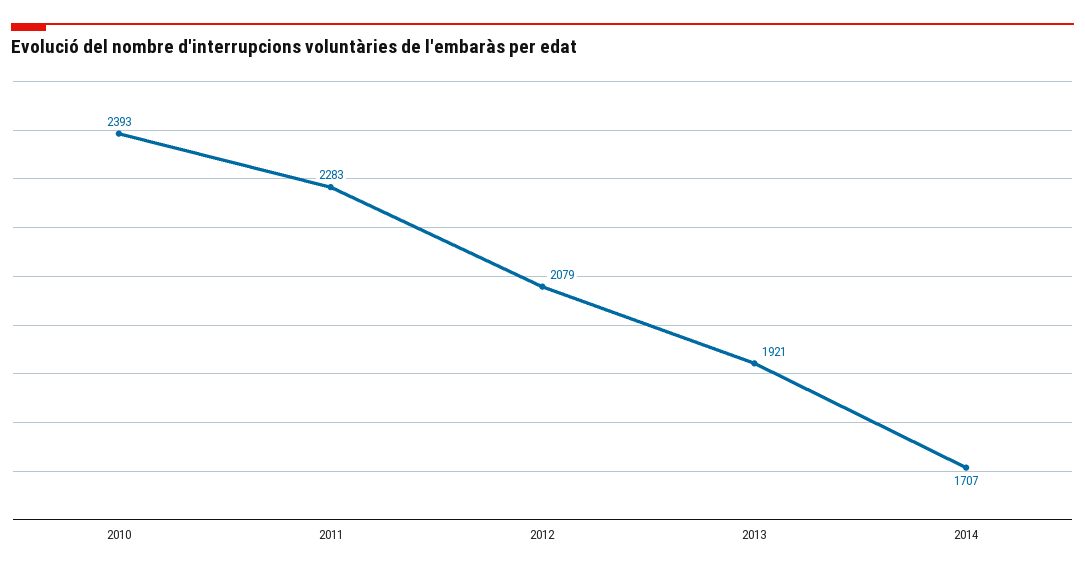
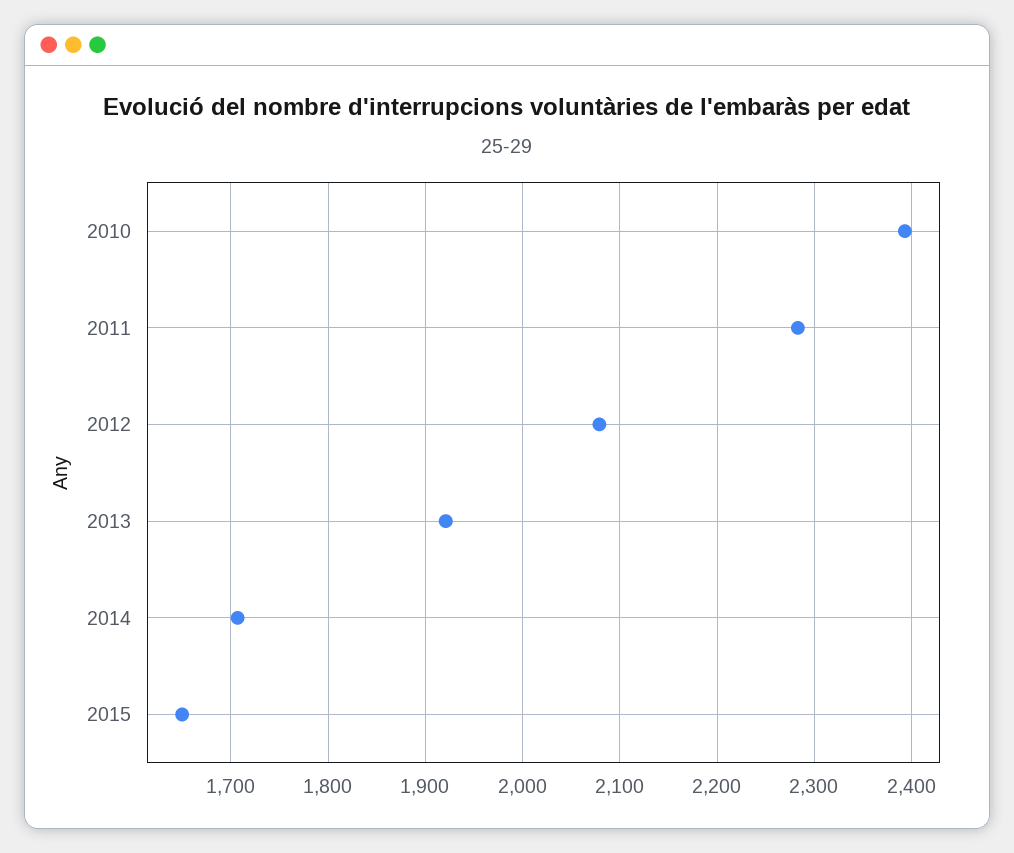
2015: none -> 1650

